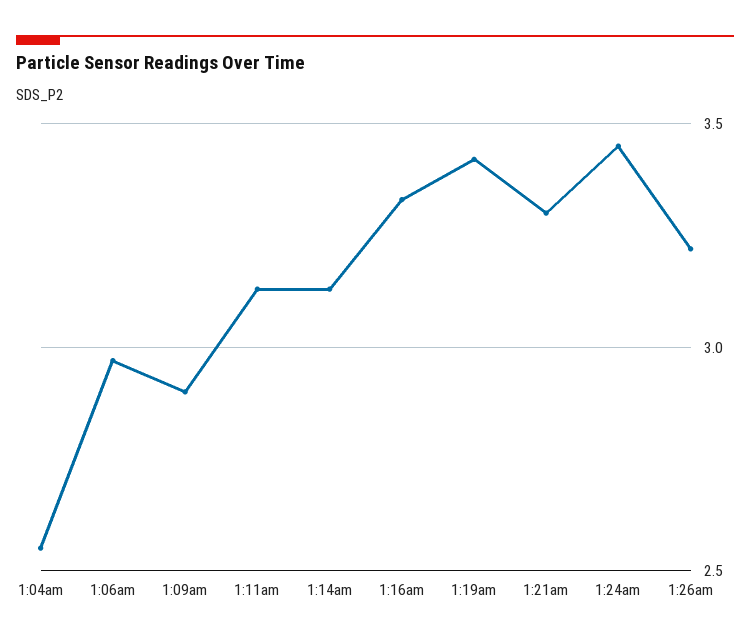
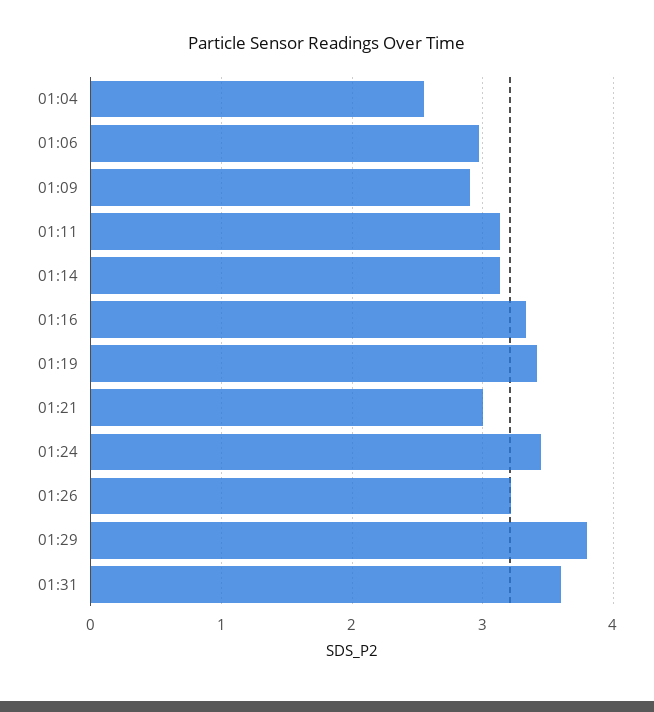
1:21am: 3.3 -> 3
01:29: none -> 3.8
01:31: none -> 3.6

